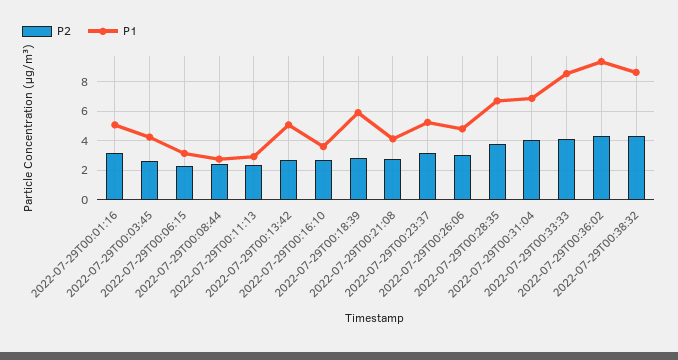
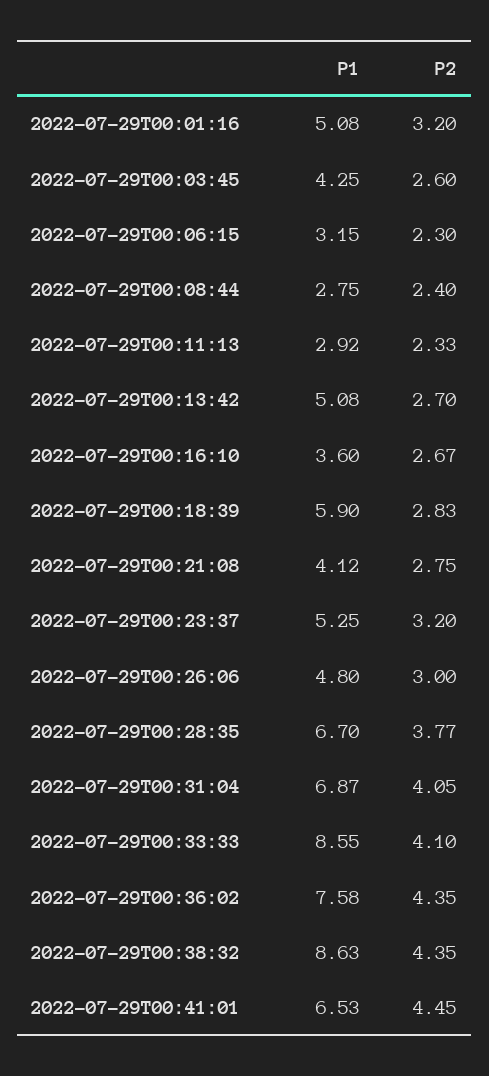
P1, 2022-07-29T00:36:02: 9.5 -> 7.58
P1, 2022-07-29T00:41:01: none -> 6.53
P2, 2022-07-29T00:41:01: none -> 4.45

